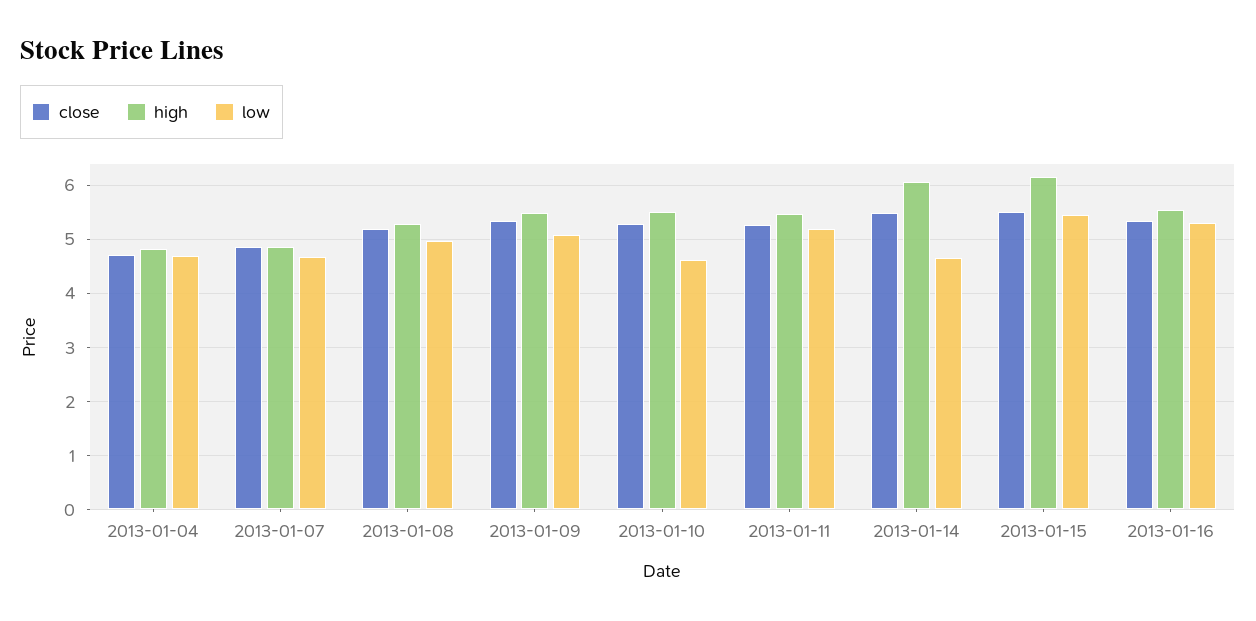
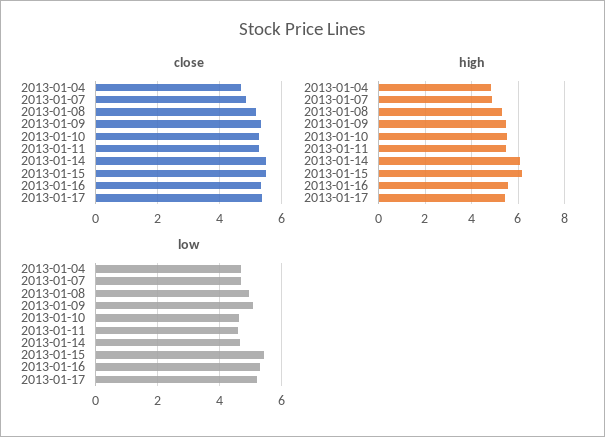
low, 2013-01-11: 5.2 -> 4.6
close, 2013-01-17: none -> 5.4
high, 2013-01-17: none -> 5.5
low, 2013-01-17: none -> 5.2

